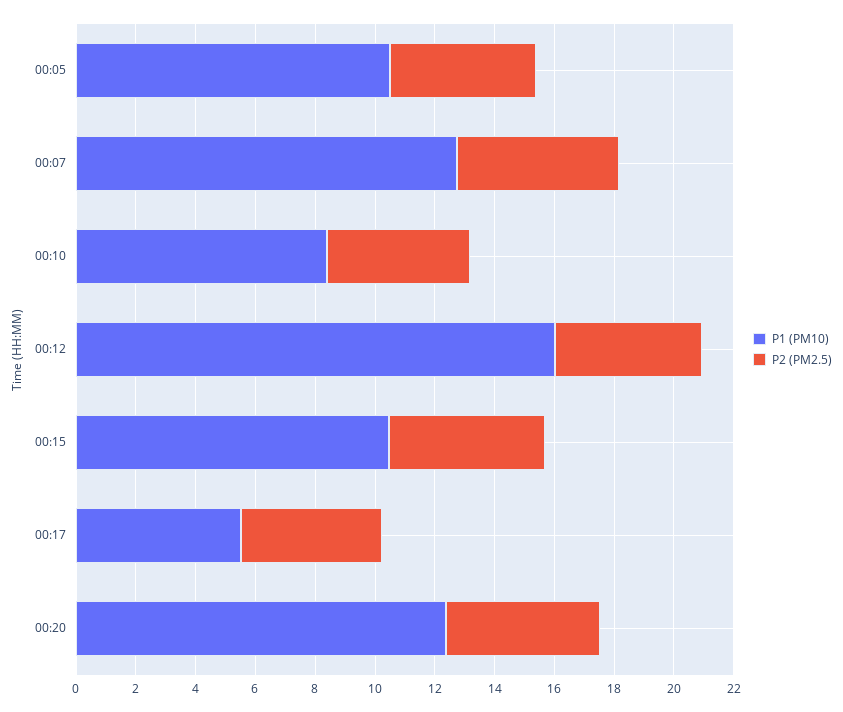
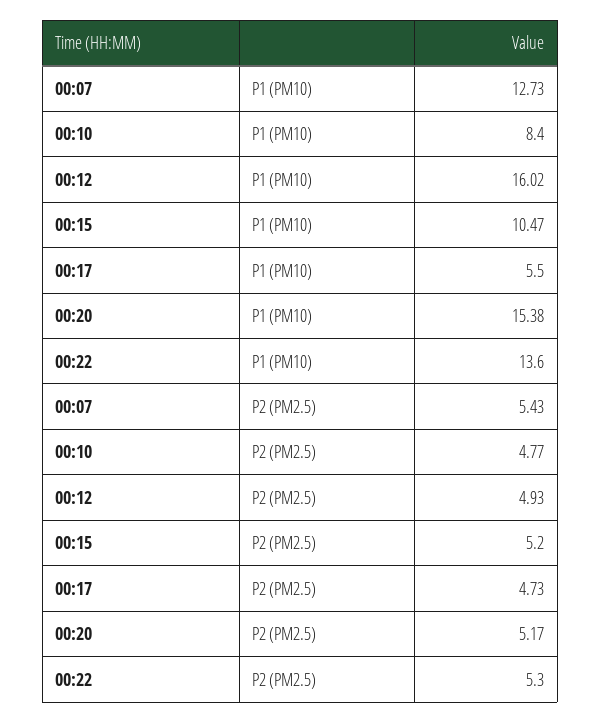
P1 (PM10), 00:05: 10.5 -> none
P2 (PM2.5), 00:05: 5 -> none
P1 (PM10), 00:20: 12.5 -> 15.38
P1 (PM10), 00:22: none -> 13.6
P2 (PM2.5), 00:22: none -> 5.3

